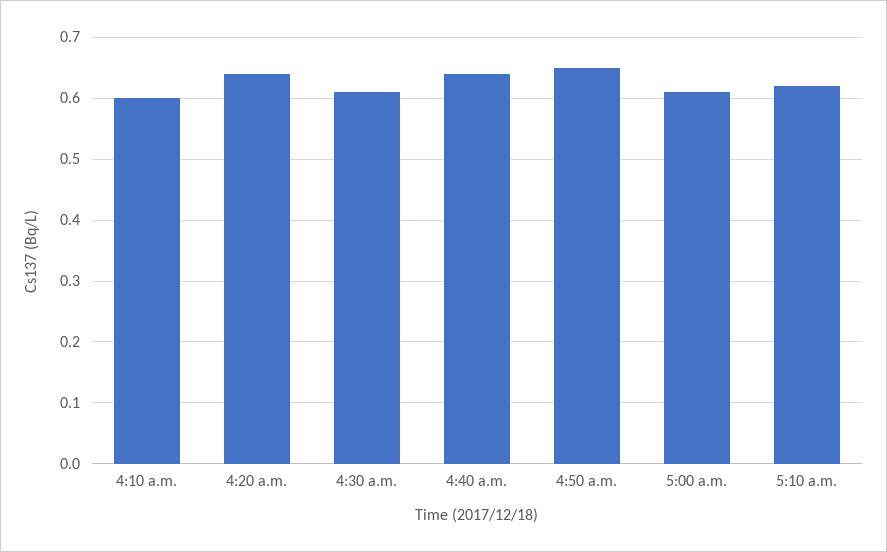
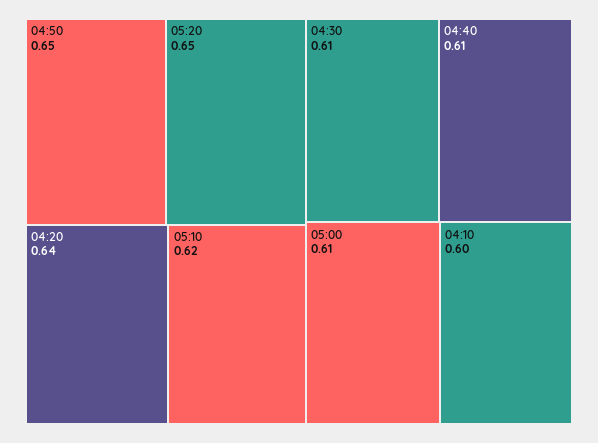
4:40 a.m.: 0.64 -> 0.61
05:20: none -> 0.65

